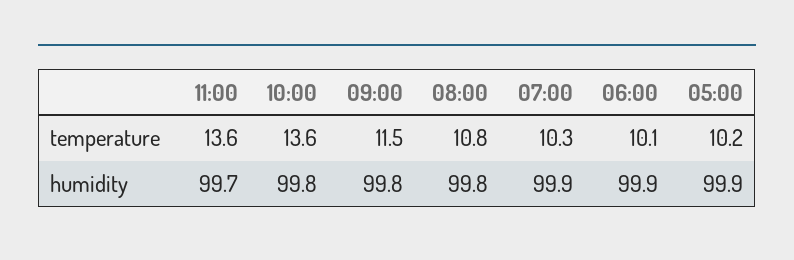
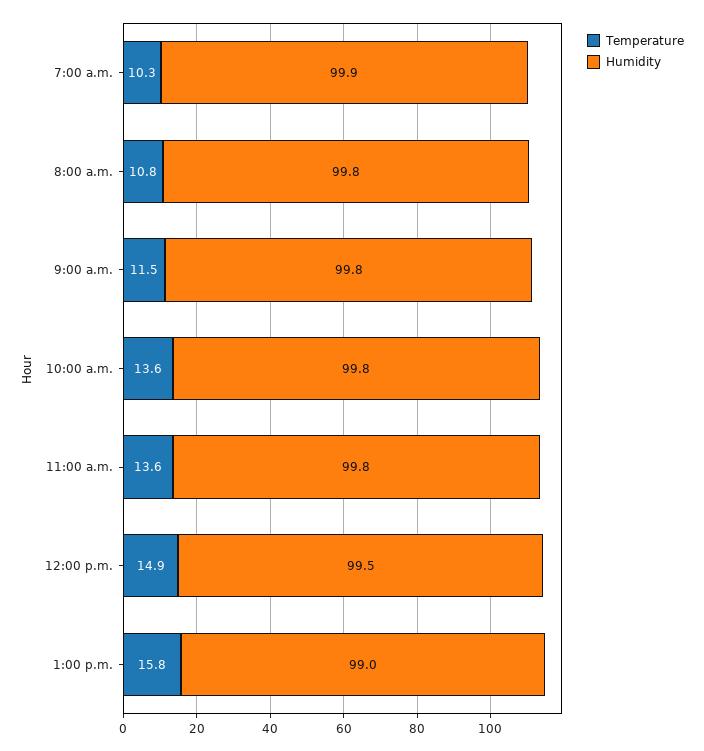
temperature, 06:00: 10.1 -> none
temperature, 05:00: 10.2 -> none
humidity, 11:00: 99.7 -> 99.8
humidity, 06:00: 99.9 -> none
humidity, 05:00: 99.9 -> none
temperature, 12:00 p.m.: none -> 14.9
humidity, 12:00 p.m.: none -> 99.5
temperature, 1:00 p.m.: none -> 15.8
humidity, 1:00 p.m.: none -> 99

